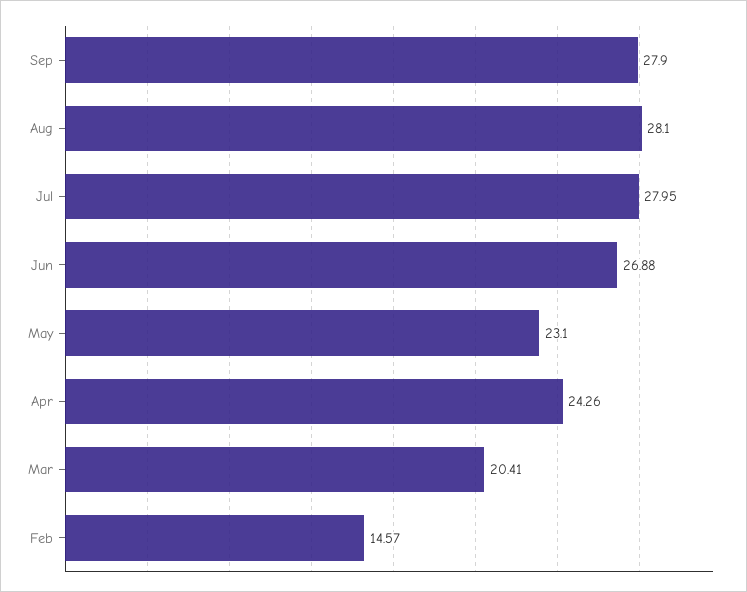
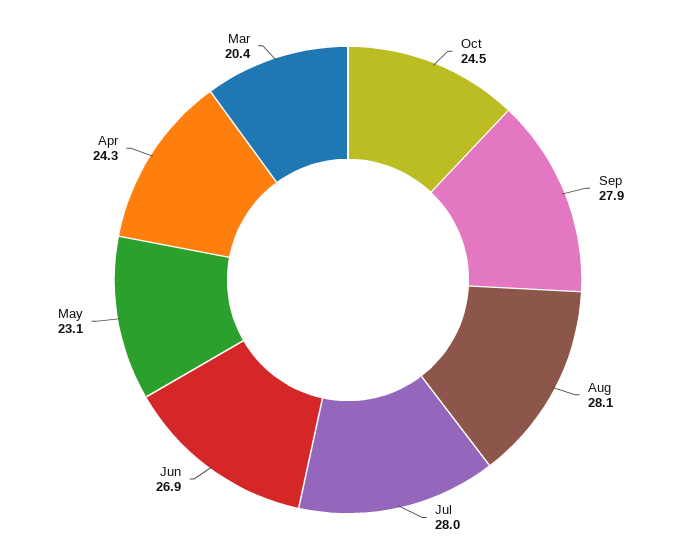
Feb: 14.57 -> none
Oct: none -> 24.5

